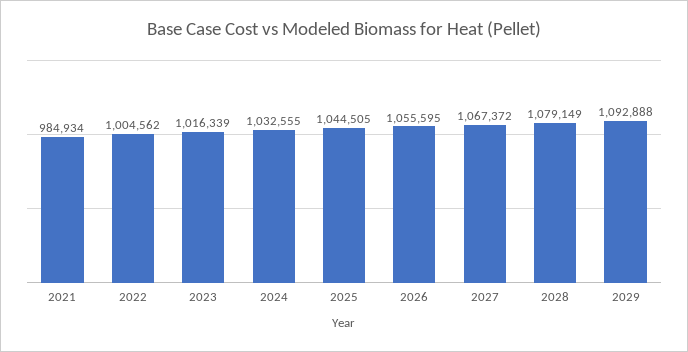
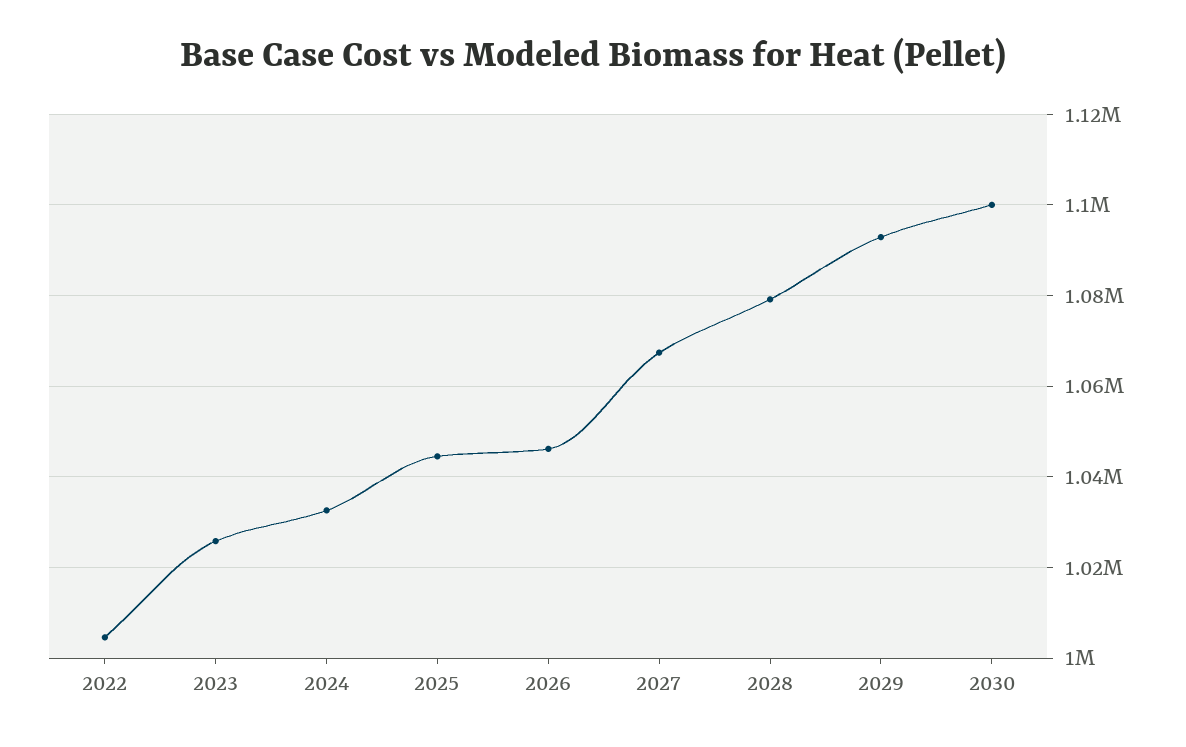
2021: 984934 -> none
2023: 1016339 -> 1026000
2026: 1055595 -> 1046000
2030: none -> 1100000

